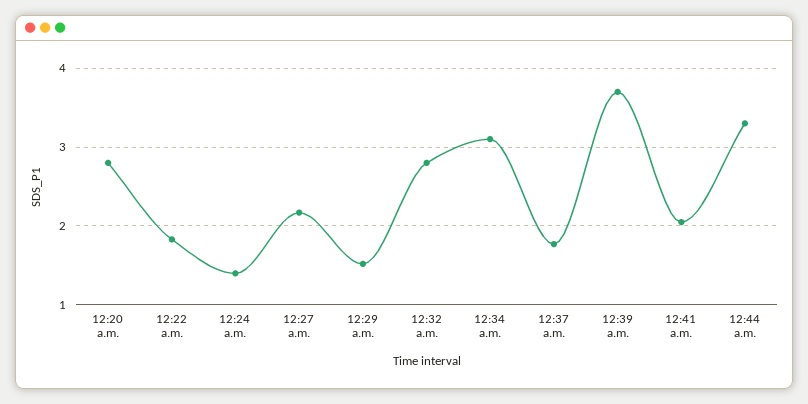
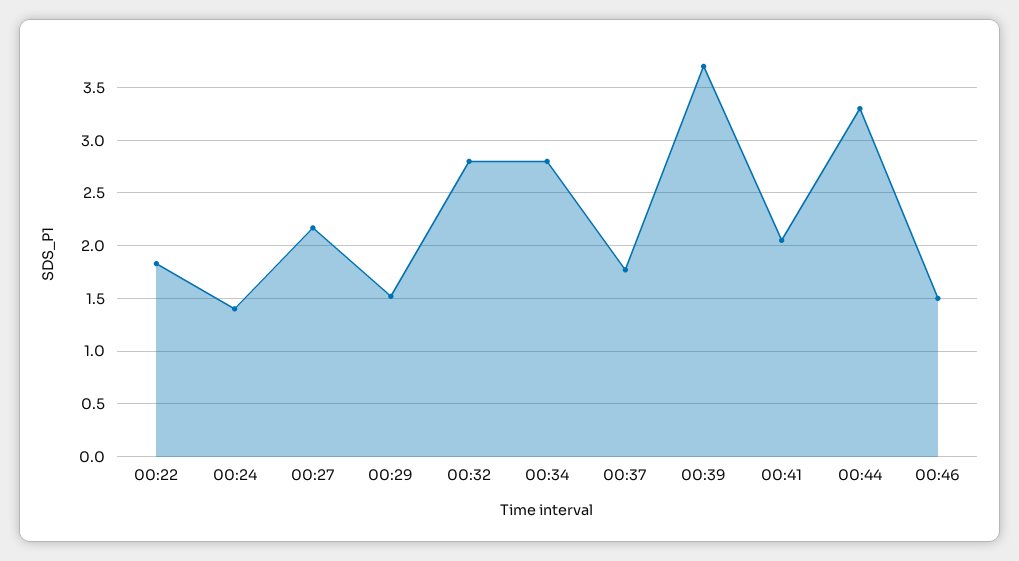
12:20 a.m.: 2.8 -> none
12:34 a.m.: 3.1 -> 2.8
00:46: none -> 1.5

